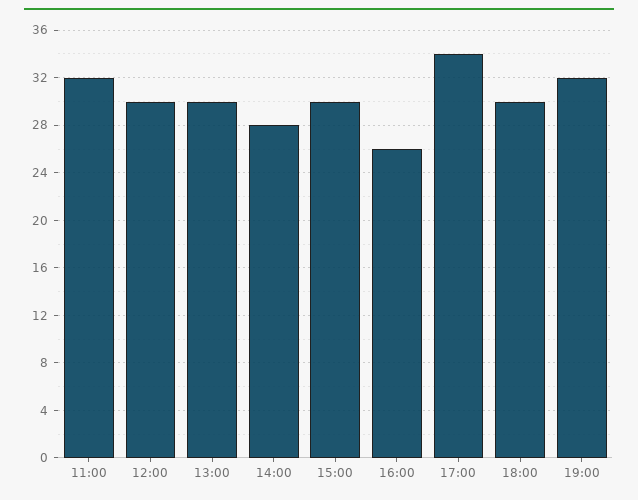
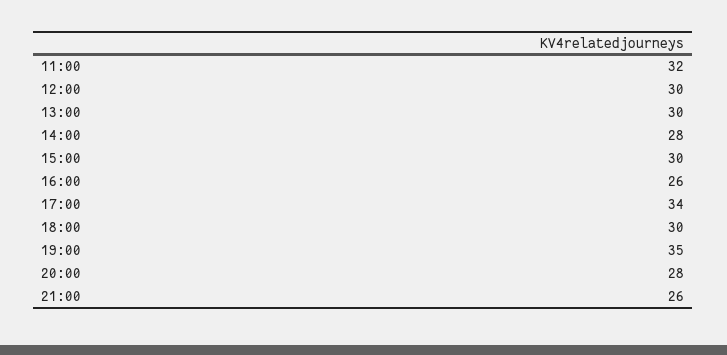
19:00: 32 -> 35
20:00: none -> 28
21:00: none -> 26

